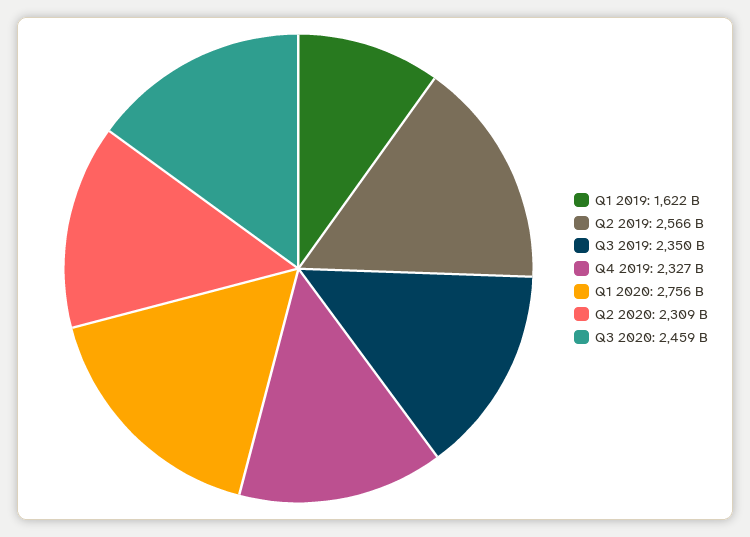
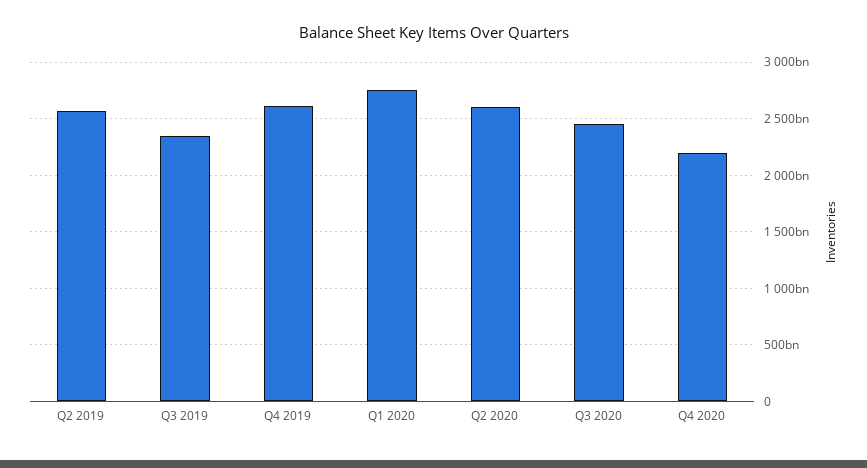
Q1 2019: 1622000000000 -> none
Q4 2019: 2327000000000 -> 2600000000000
Q2 2020: 2309000000000 -> 2600000000000
Q4 2020: none -> 2200000000000

